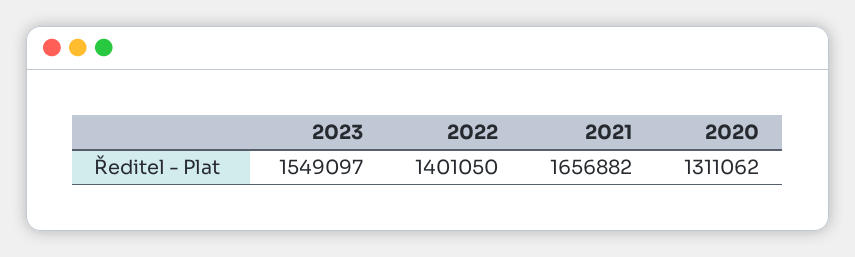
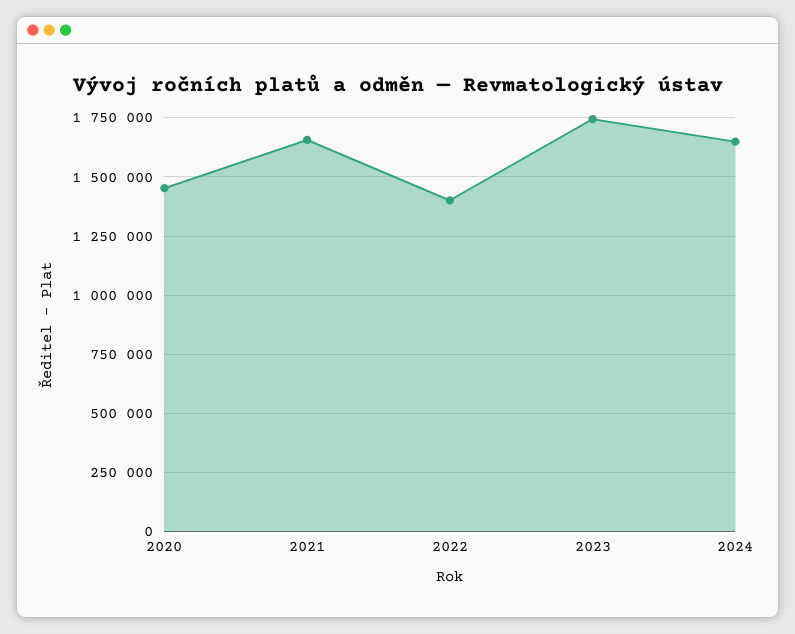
2023: 1549097 -> 1750000
2020: 1311062 -> 1450000
2024: none -> 1650000

